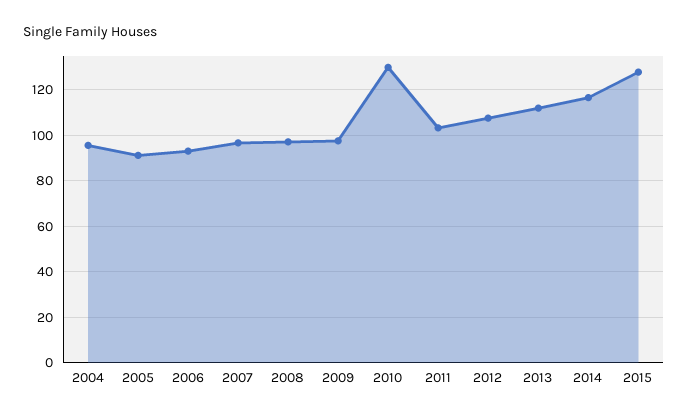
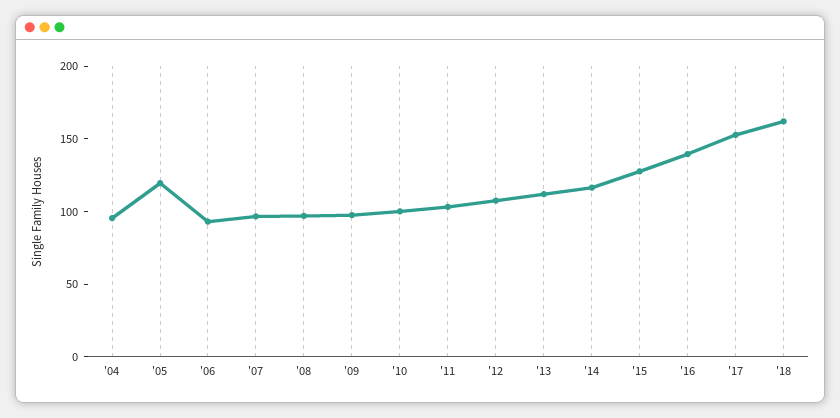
2005: 90 -> 120
2010: 130 -> 100
'16: none -> 140
'17: none -> 150
'18: none -> 160

